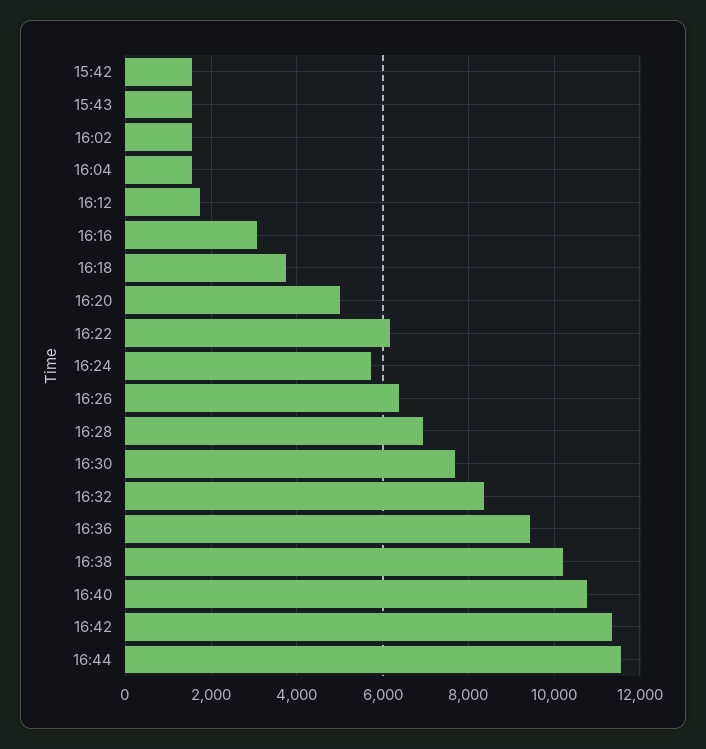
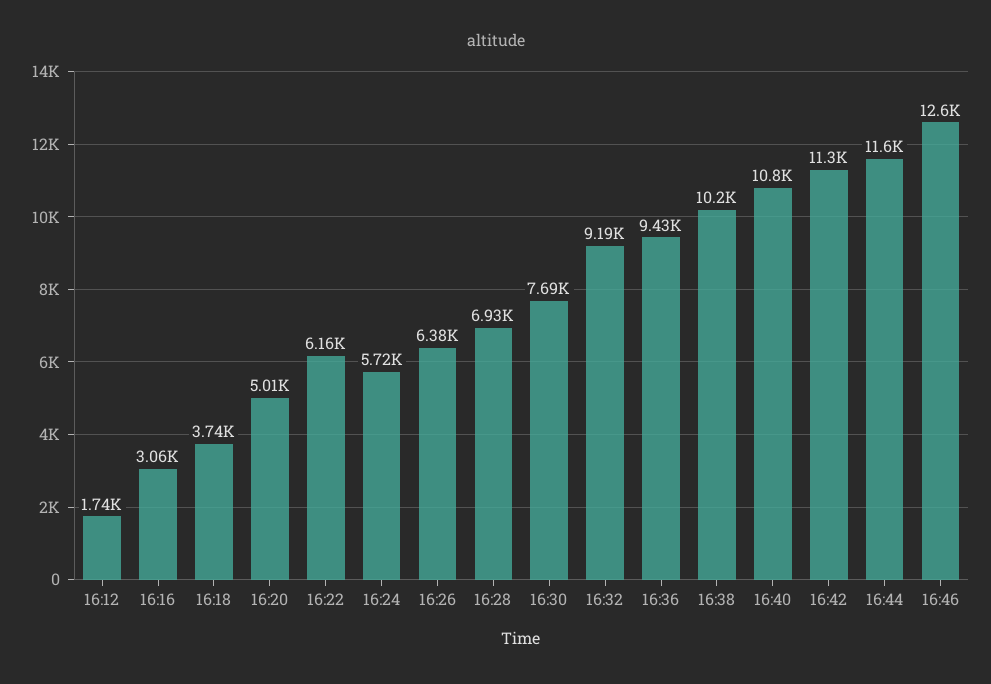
15:42: 1600 -> none
15:43: 1600 -> none
16:02: 1600 -> none
16:04: 1600 -> none
16:32: 8400 -> 9190
16:46: none -> 12600

